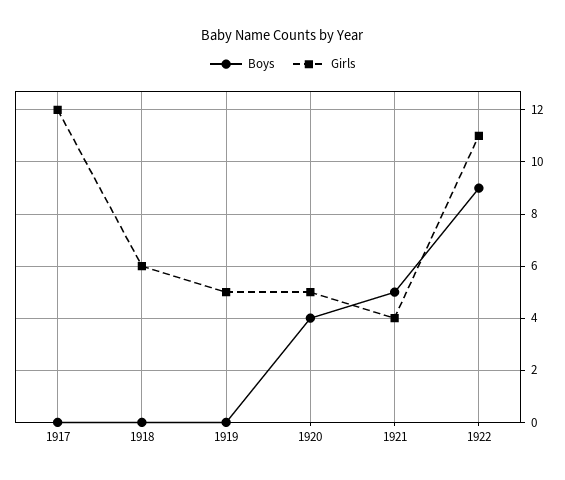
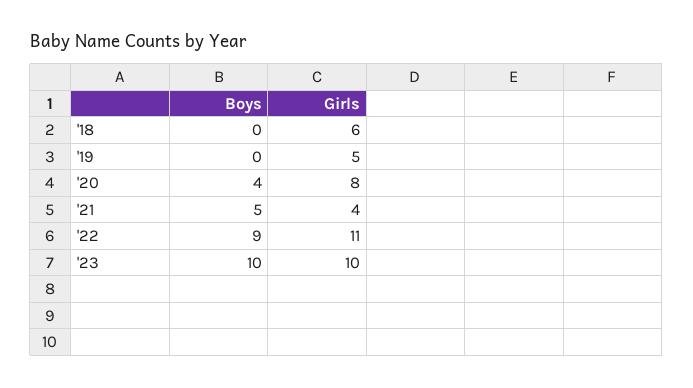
Boys, 1917: 0 -> none
Girls, 1917: 12 -> none
Girls, 1920: 5 -> 8
Boys, '23: none -> 10
Girls, '23: none -> 10

